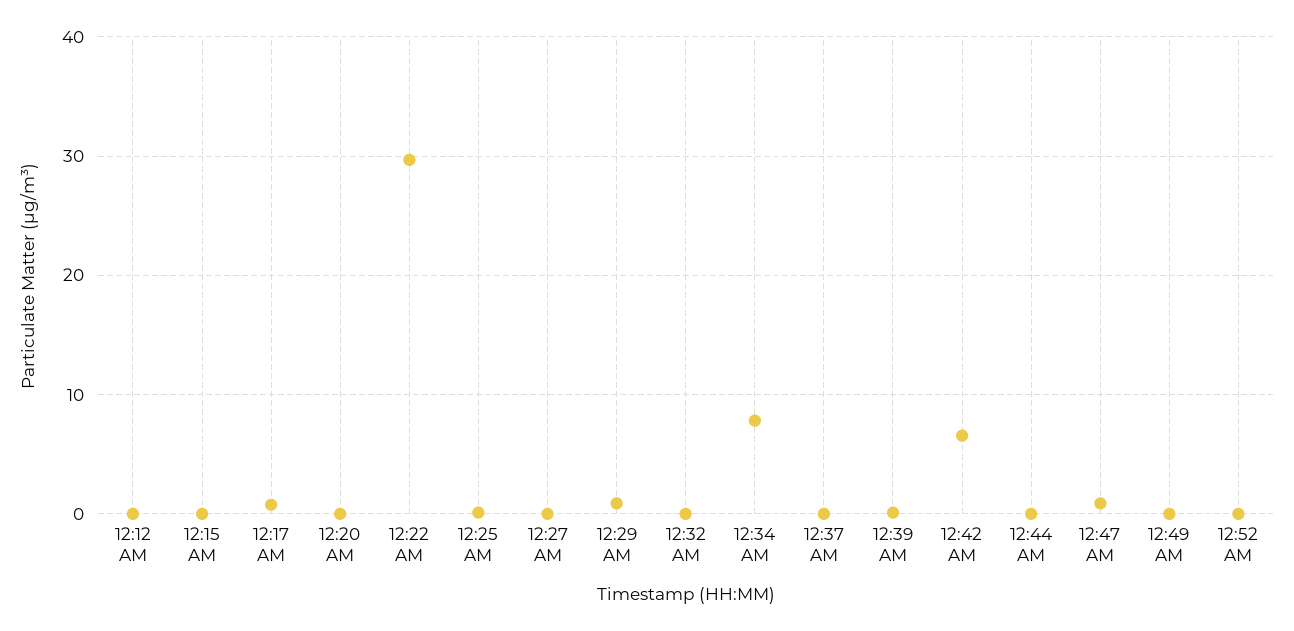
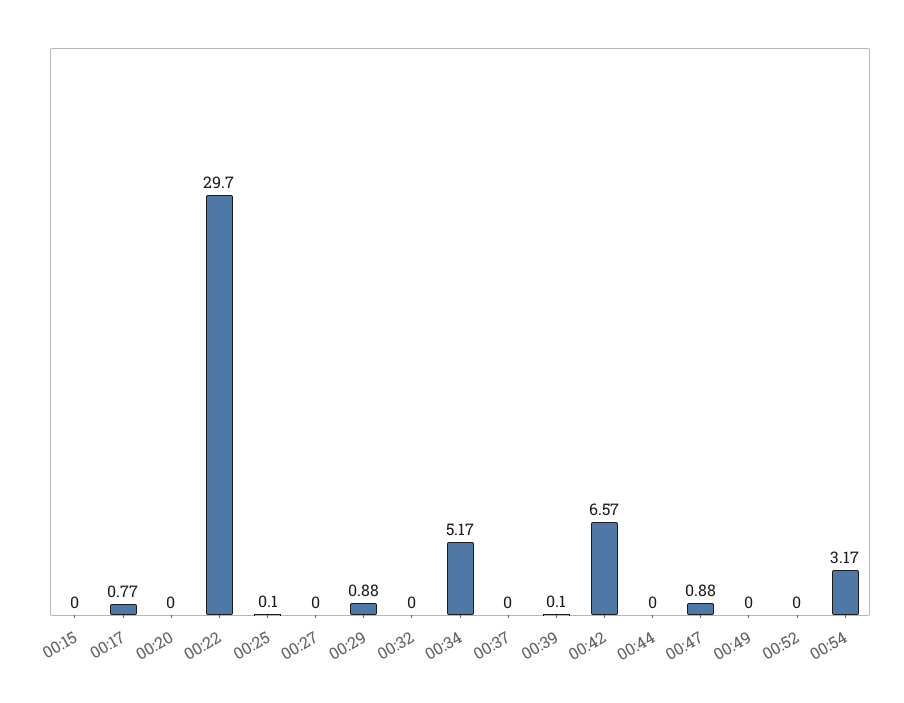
12:12 AM: 0 -> none
12:34 AM: 8 -> 5.17
00:54: none -> 3.17

